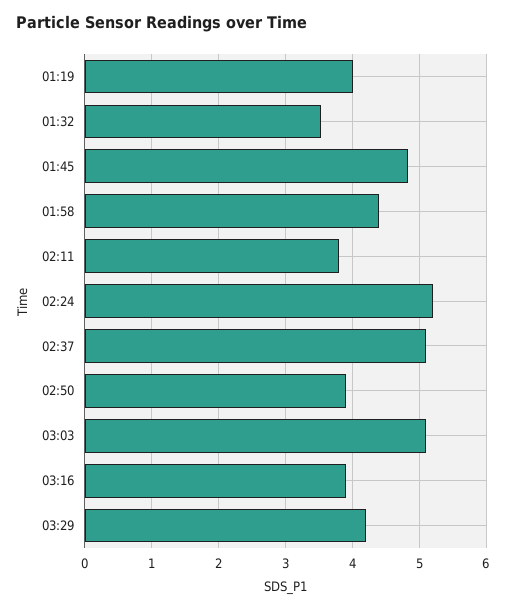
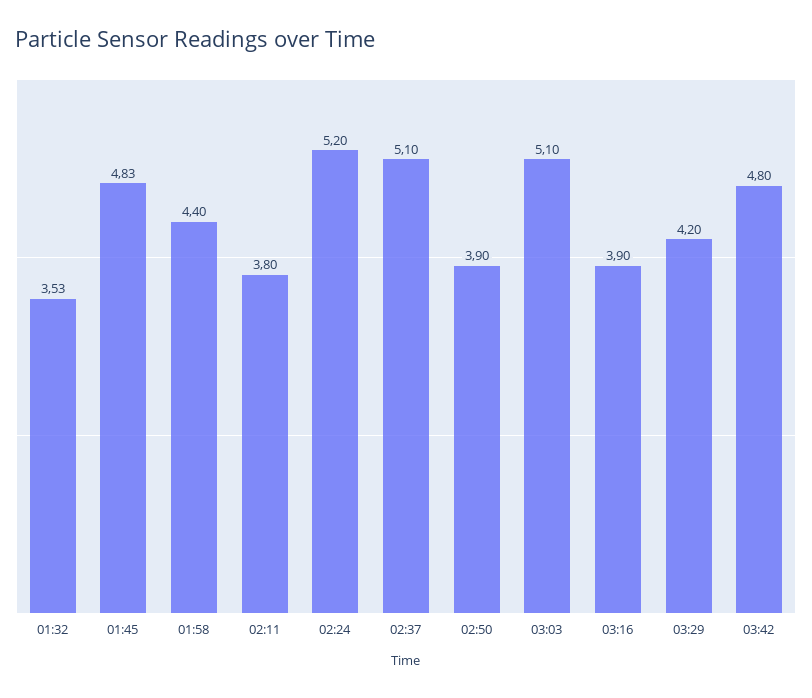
01:19: 4 -> none
03:42: none -> 4.8

